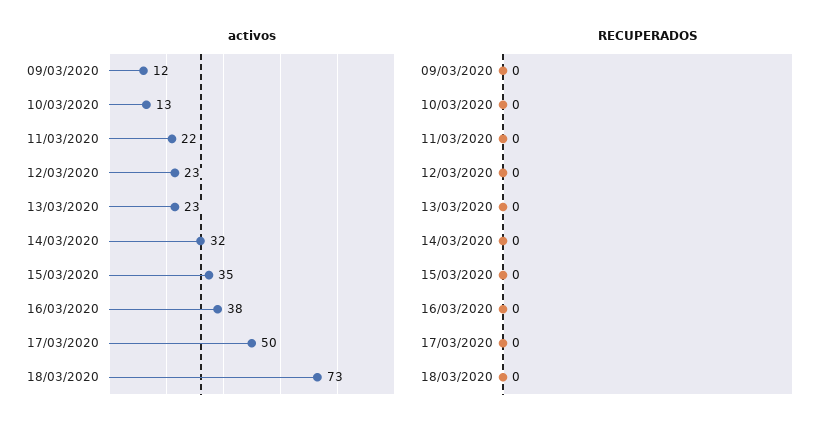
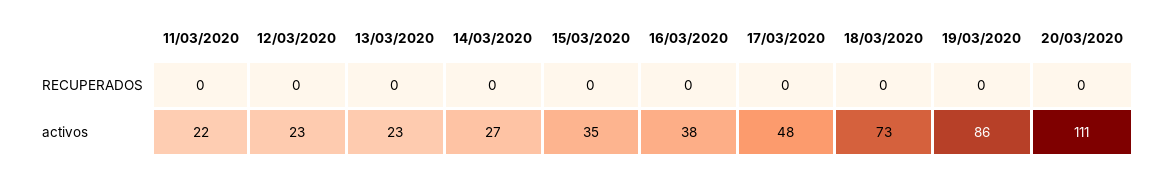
activos, 09/03/2020: 12 -> none
activos, 10/03/2020: 13 -> none
activos, 14/03/2020: 32 -> 27
activos, 17/03/2020: 50 -> 48
RECUPERADOS, 09/03/2020: 0 -> none
RECUPERADOS, 10/03/2020: 0 -> none
RECUPERADOS, 19/03/2020: none -> 0
RECUPERADOS, 20/03/2020: none -> 0
activos, 19/03/2020: none -> 86
activos, 20/03/2020: none -> 111

